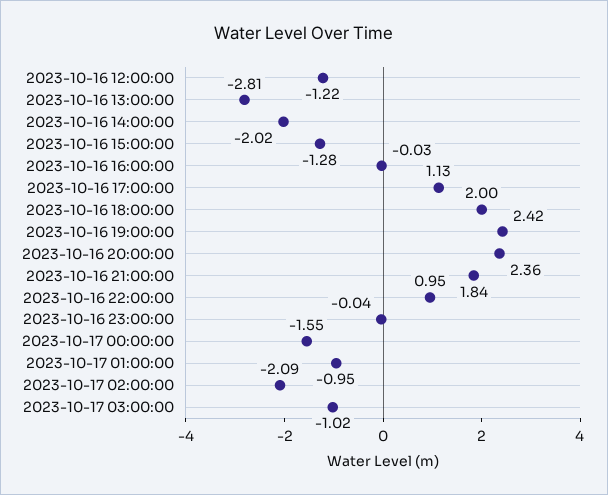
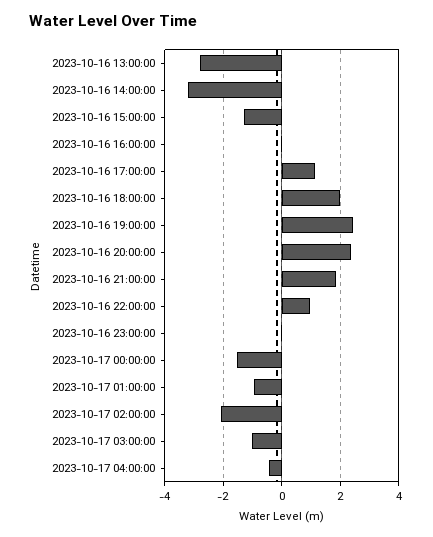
2023-10-16 12:00:00: -1.22 -> none
2023-10-16 14:00:00: -2.02 -> -3.25
2023-10-17 04:00:00: none -> -0.5

